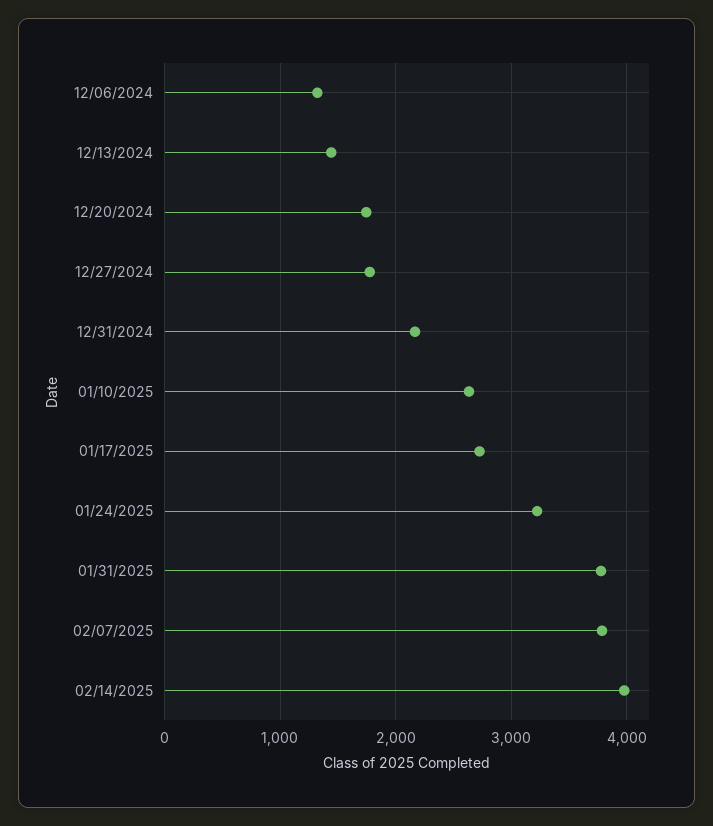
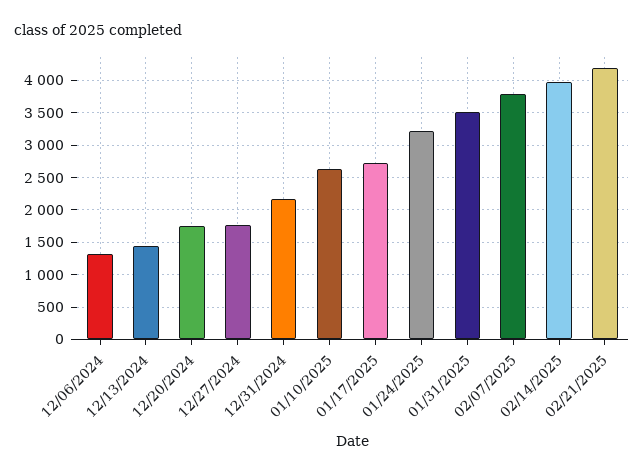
01/31/2025: 3800 -> 3500
02/21/2025: none -> 4200

